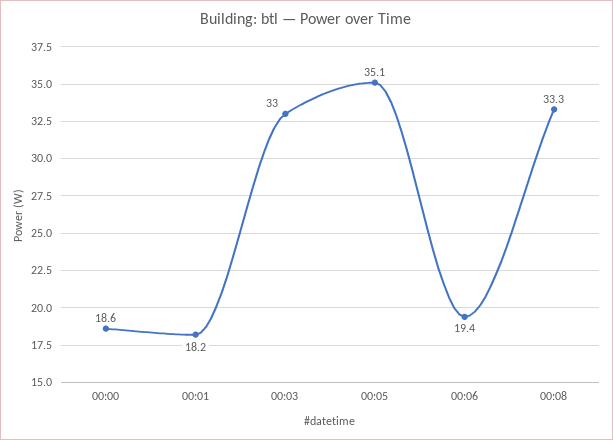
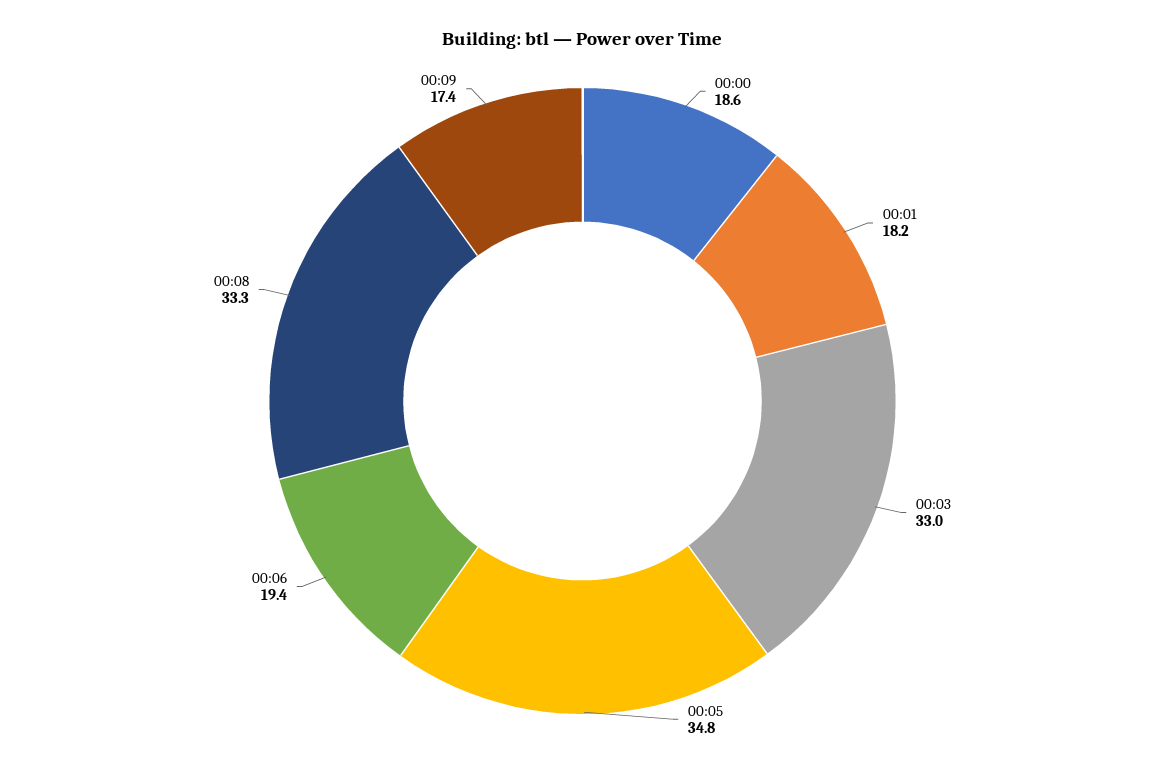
00:05: 35.1 -> 34.8
00:09: none -> 17.4

